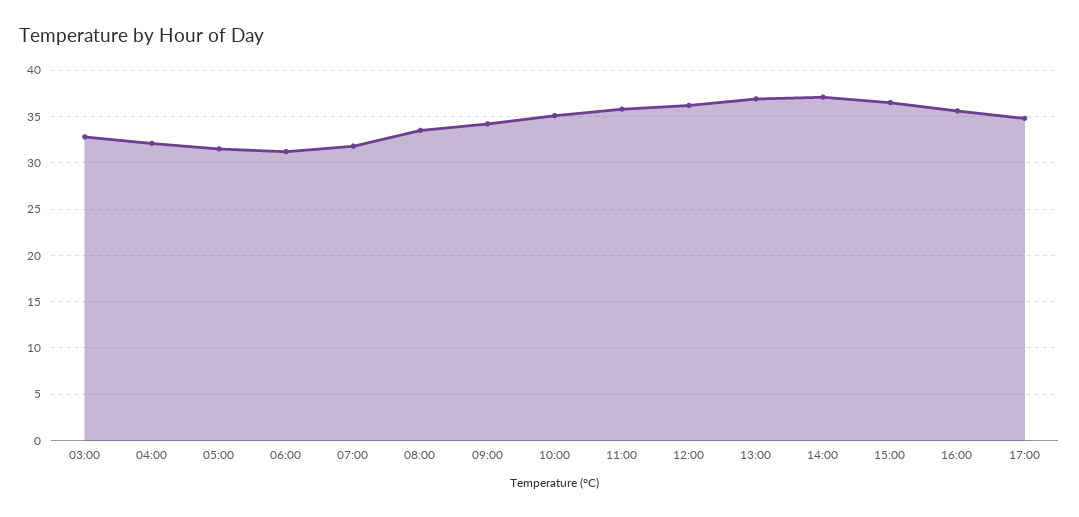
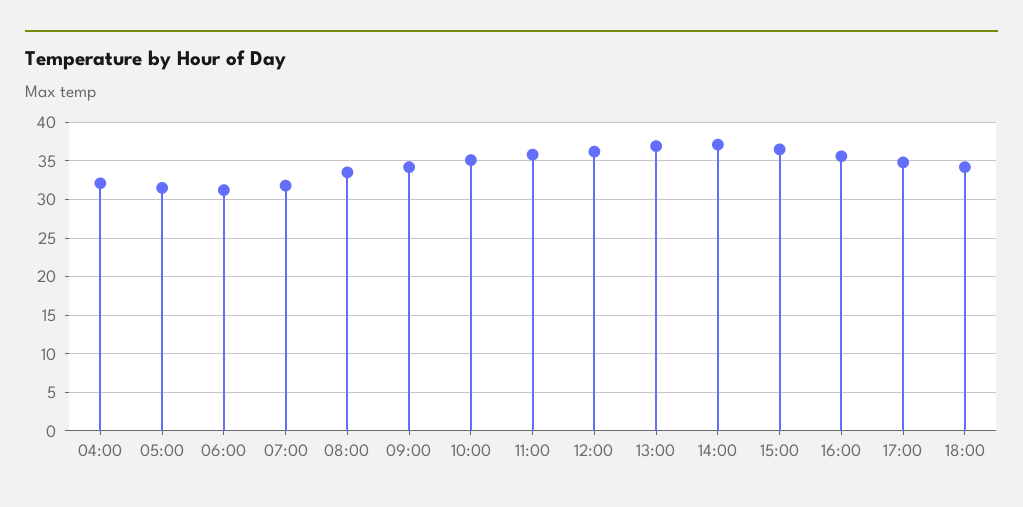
03:00: 33 -> none
18:00: none -> 34

